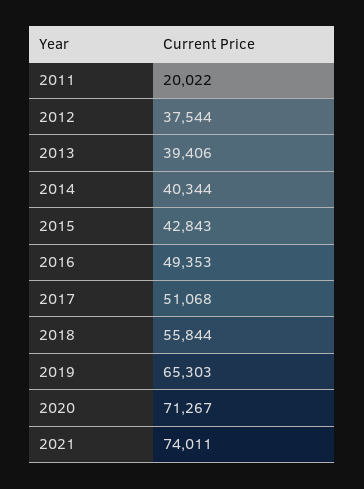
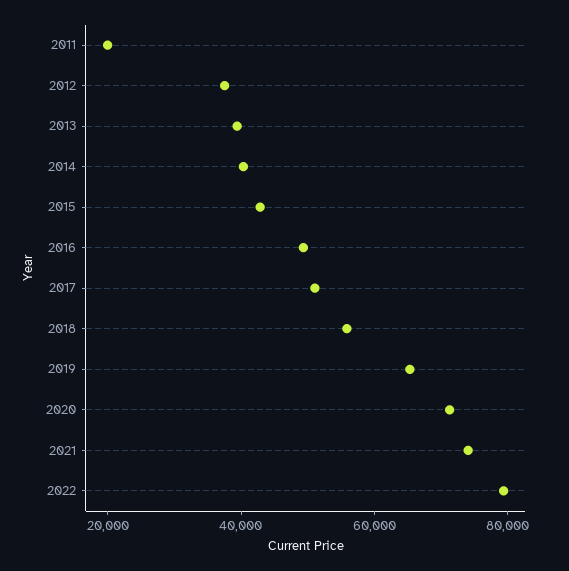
2022: none -> 80000

